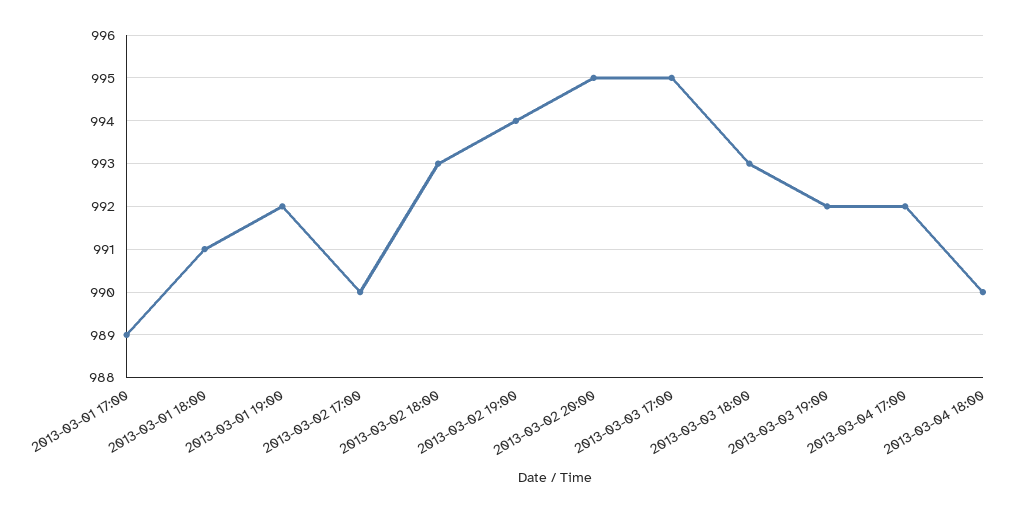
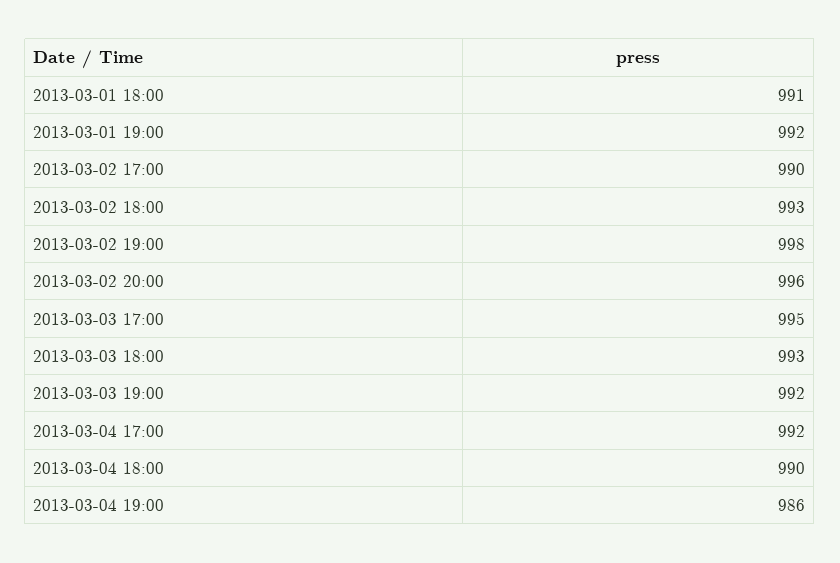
2013-03-01 17:00: 989 -> none
2013-03-02 19:00: 994 -> 998
2013-03-02 20:00: 995 -> 996
2013-03-04 19:00: none -> 986

